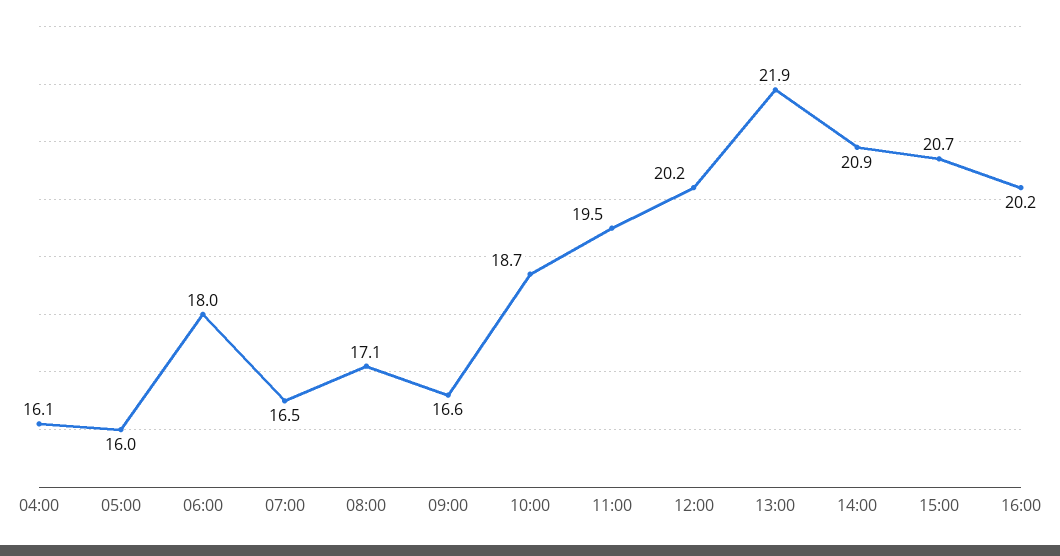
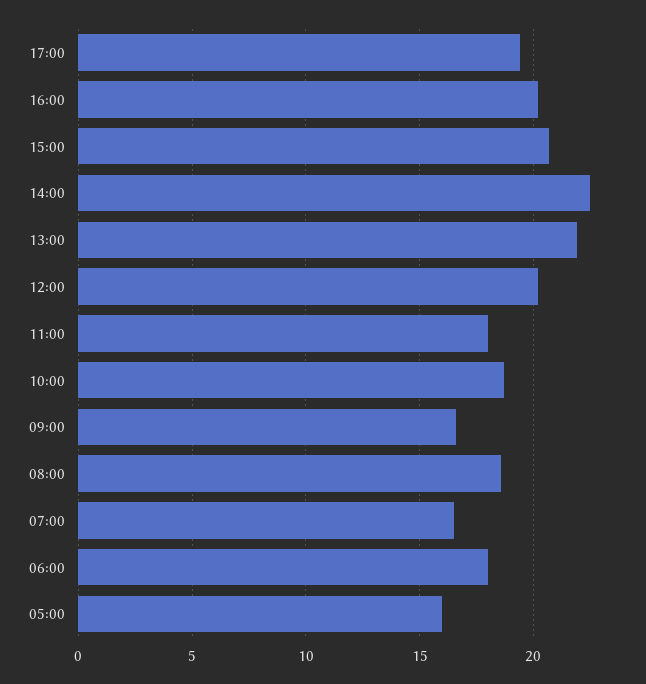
04:00: 16.1 -> none
08:00: 17.1 -> 18.5
11:00: 19.5 -> 18
14:00: 20.9 -> 22.5
17:00: none -> 19.5

